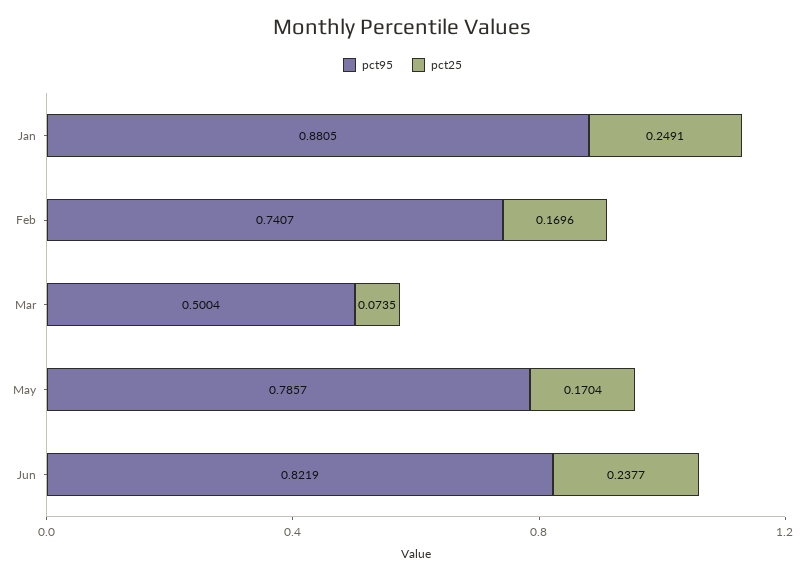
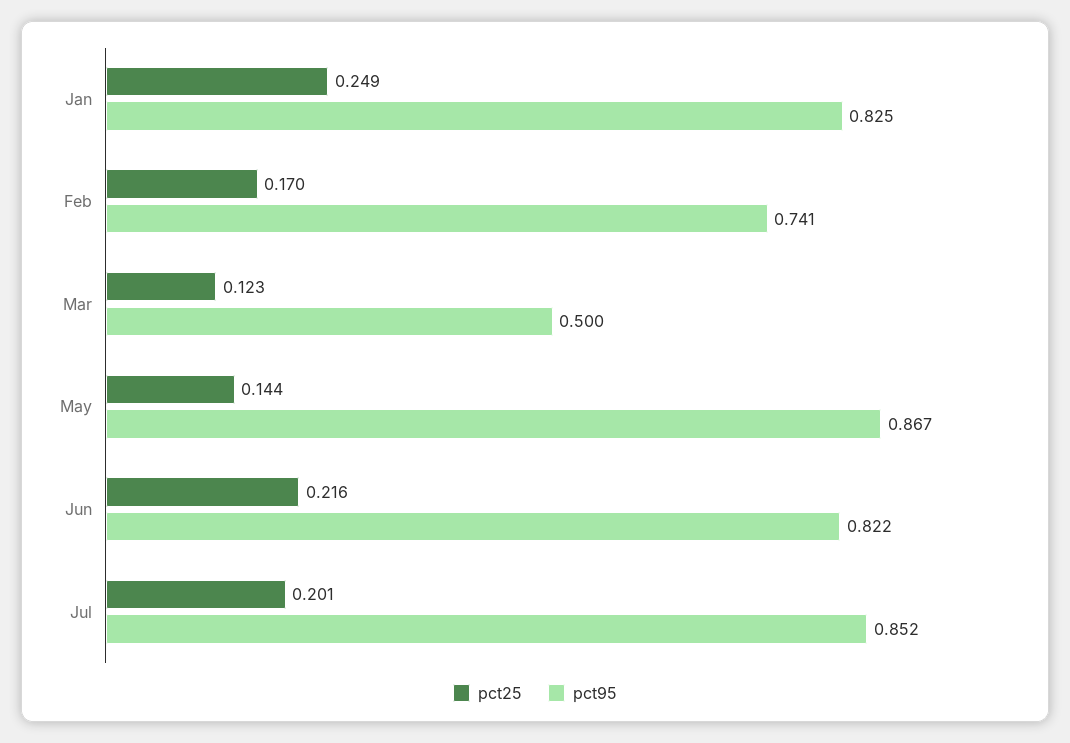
pct95, Jan: 0.8805 -> 0.825
pct25, Mar: 0.0735 -> 0.123
pct95, May: 0.7857 -> 0.867
pct25, May: 0.1704 -> 0.144
pct25, Jun: 0.2377 -> 0.216
pct25, Jul: none -> 0.201
pct95, Jul: none -> 0.852

